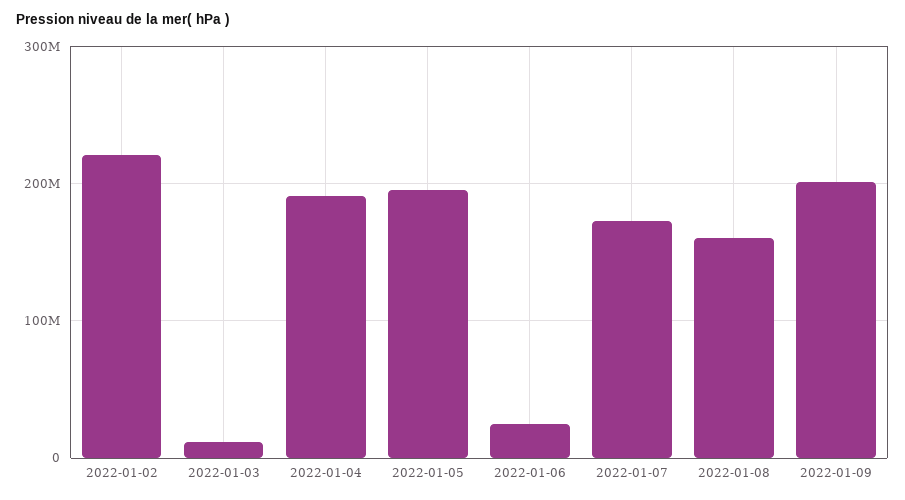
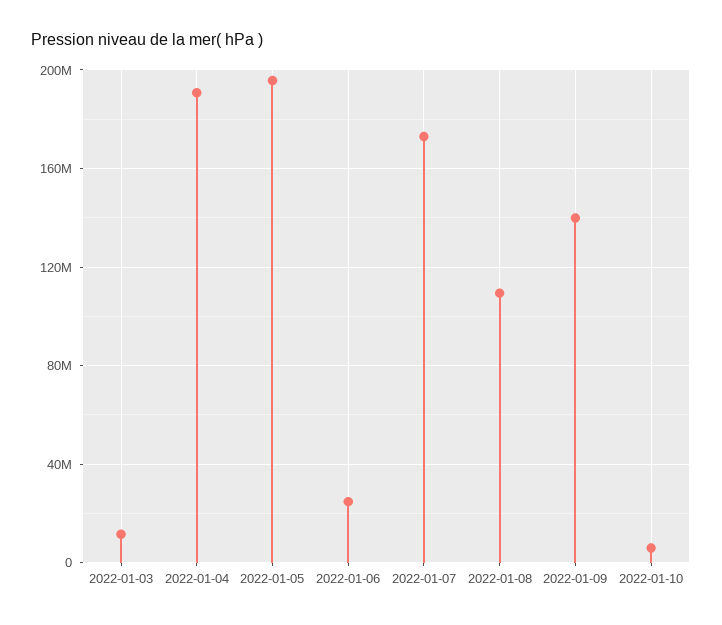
2022-01-02: 220000000 -> none
2022-01-08: 160000000 -> 110000000
2022-01-09: 200000000 -> 140000000
2022-01-10: none -> 5000000

